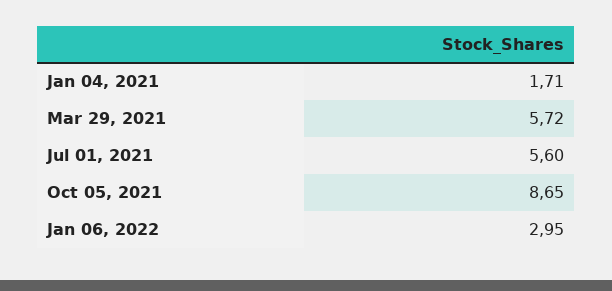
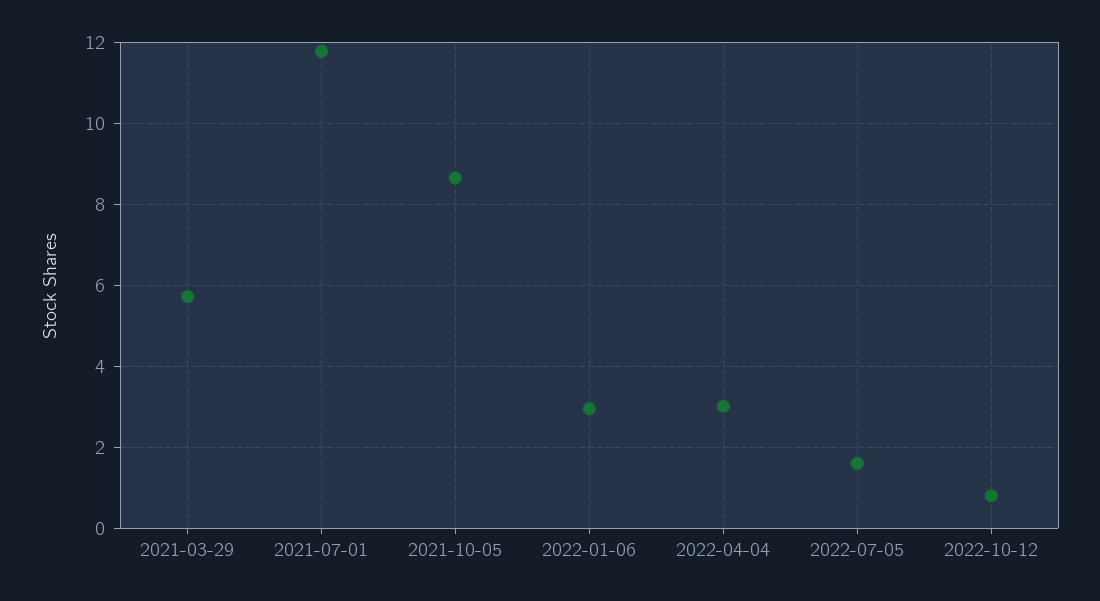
Jan 04, 2021: 1.71 -> none
Jul 01, 2021: 5.6 -> 11.8
2022-04-04: none -> 3
2022-07-05: none -> 1.6
2022-10-12: none -> 0.8

